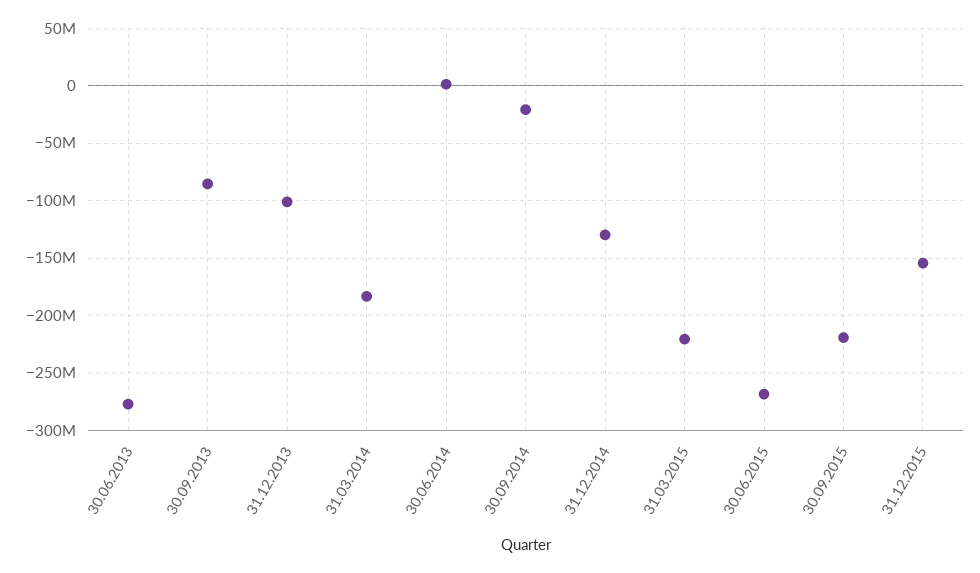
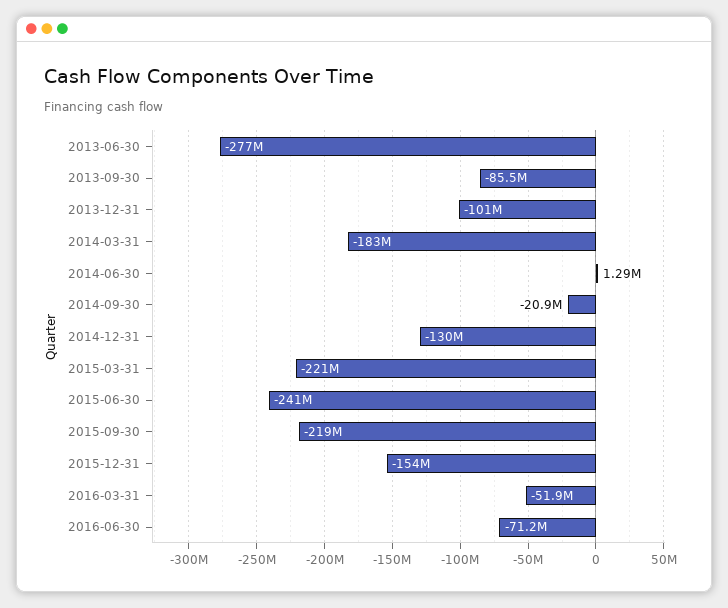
30.06.2015: -270000000 -> -241000000
2016-03-31: none -> -51900000
2016-06-30: none -> -71200000

